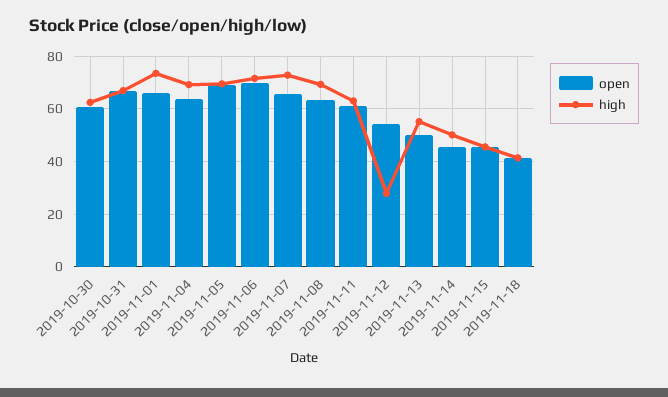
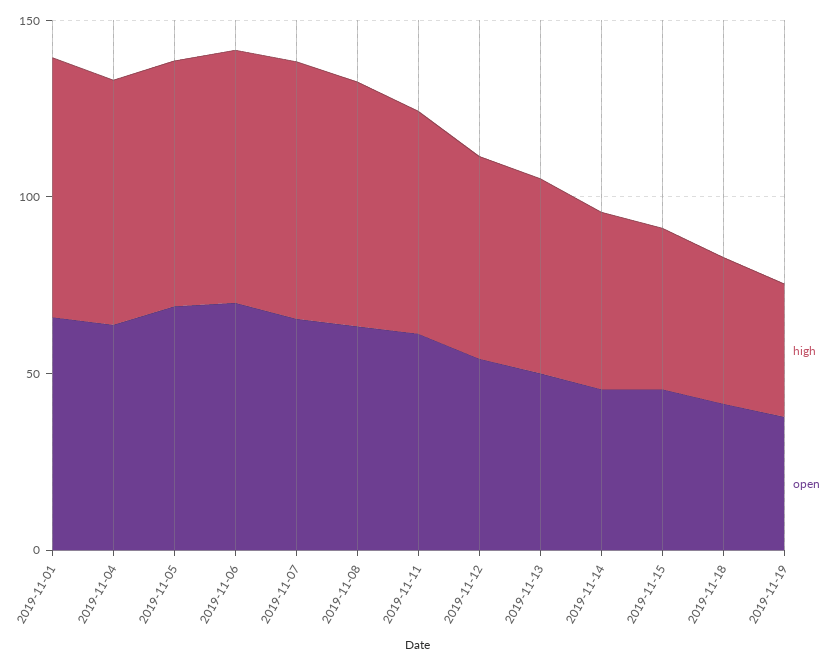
open, 2019-10-30: 60 -> none
high, 2019-10-30: 62.5 -> none
open, 2019-10-31: 67.5 -> none
high, 2019-10-31: 67.5 -> none
high, 2019-11-12: 27.5 -> 60
high, 2019-11-19: none -> 40
open, 2019-11-19: none -> 40

